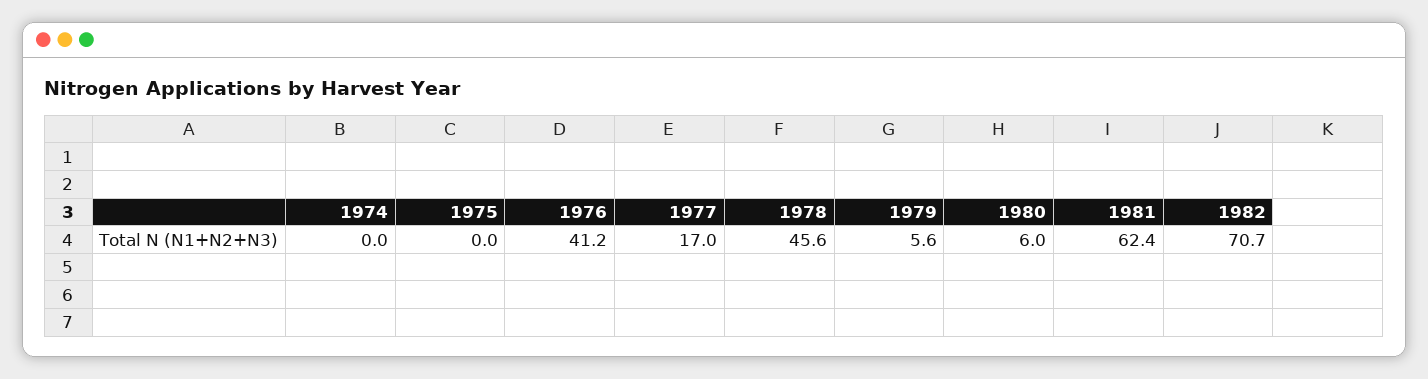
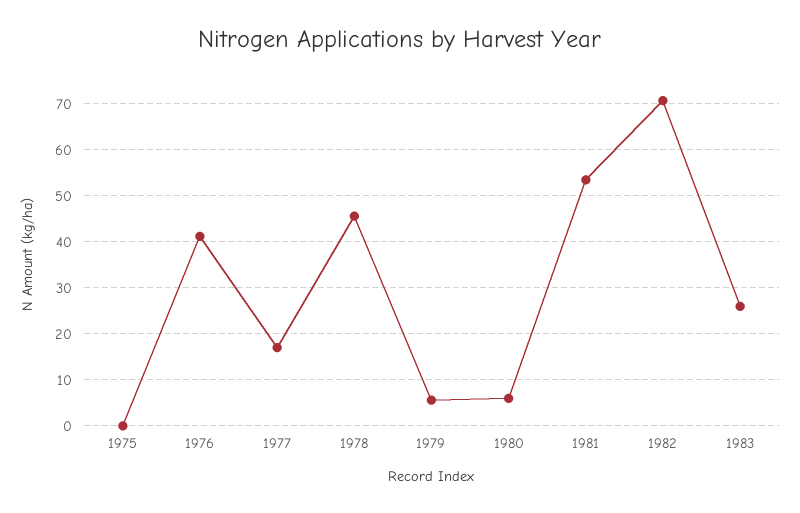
1974: 0 -> none
1981: 62.4 -> 54
1983: none -> 26

